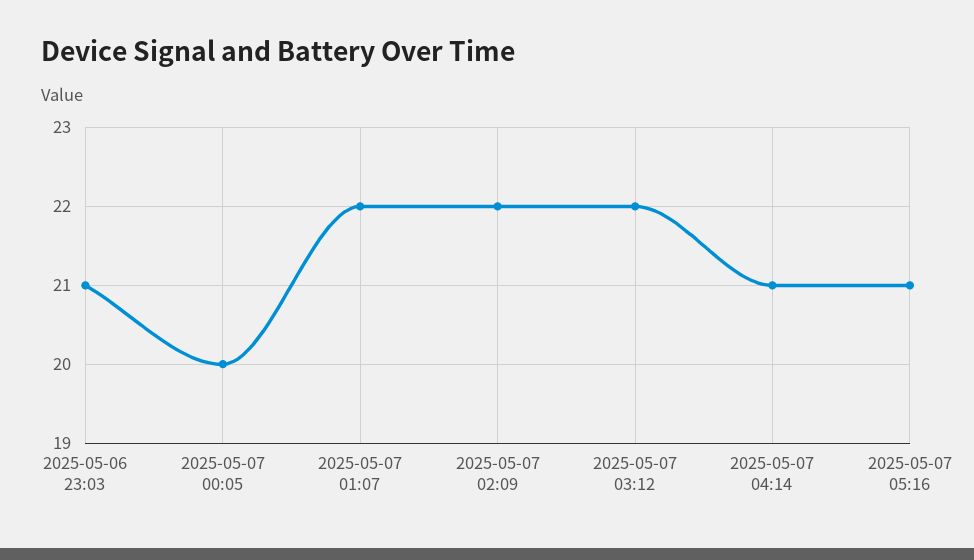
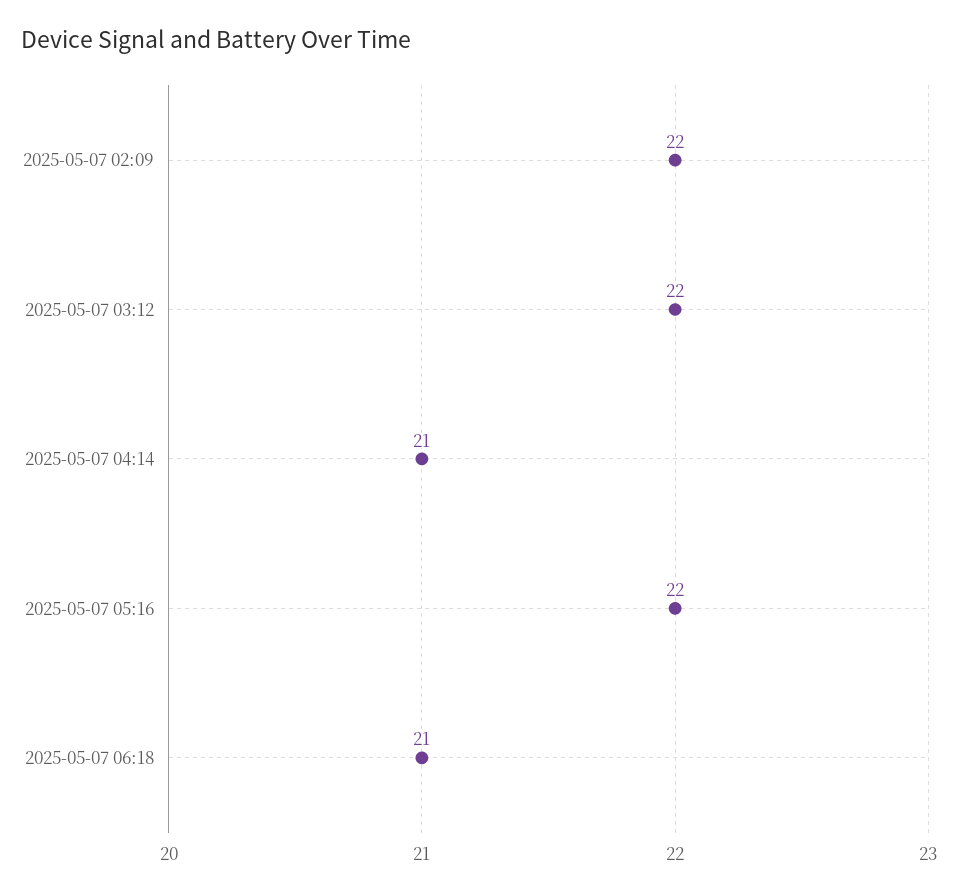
2025-05-06 23:03: 21 -> none
2025-05-07 00:05: 20 -> none
2025-05-07 01:07: 22 -> none
2025-05-07 05:16: 21 -> 22
2025-05-07 06:18: none -> 21

